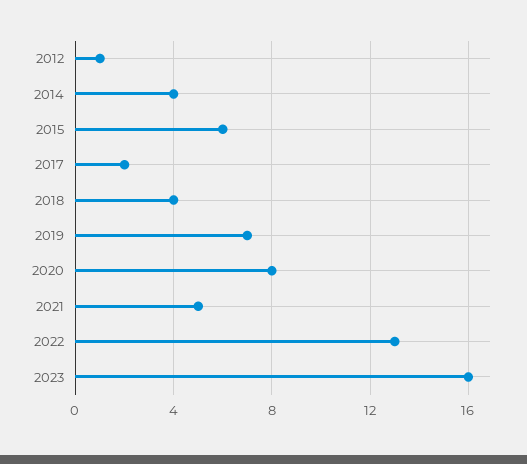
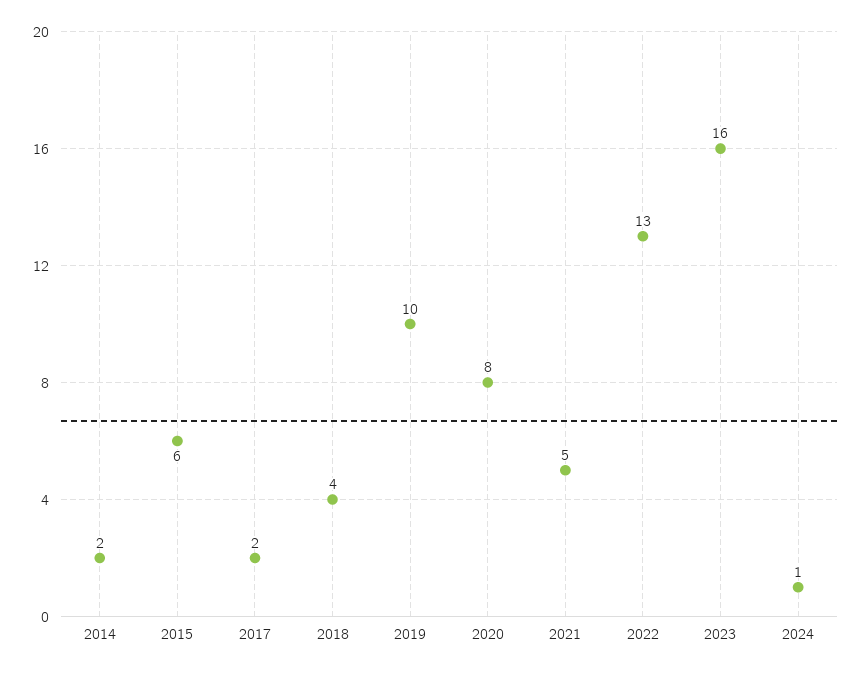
2012: 1 -> none
2014: 4 -> 2
2019: 7 -> 10
2024: none -> 1

